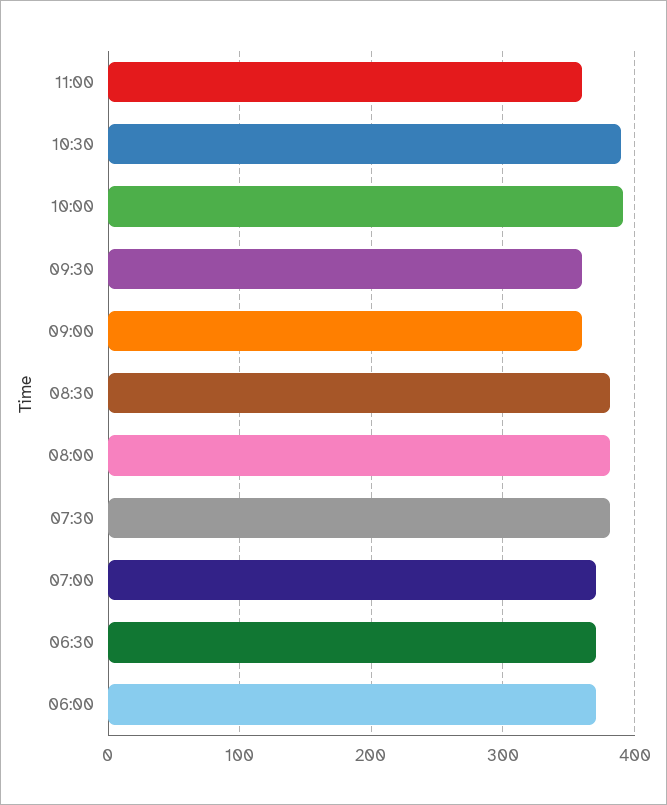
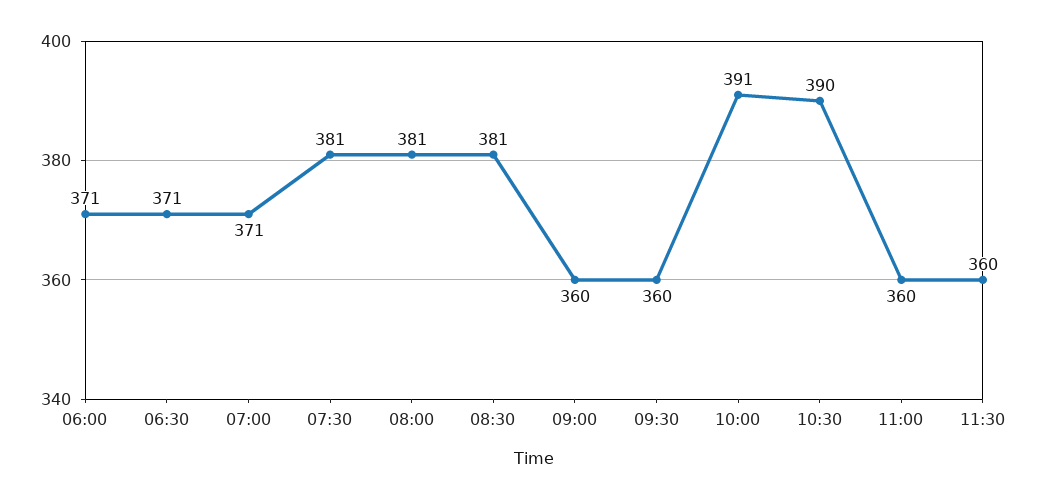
11:30: none -> 360

